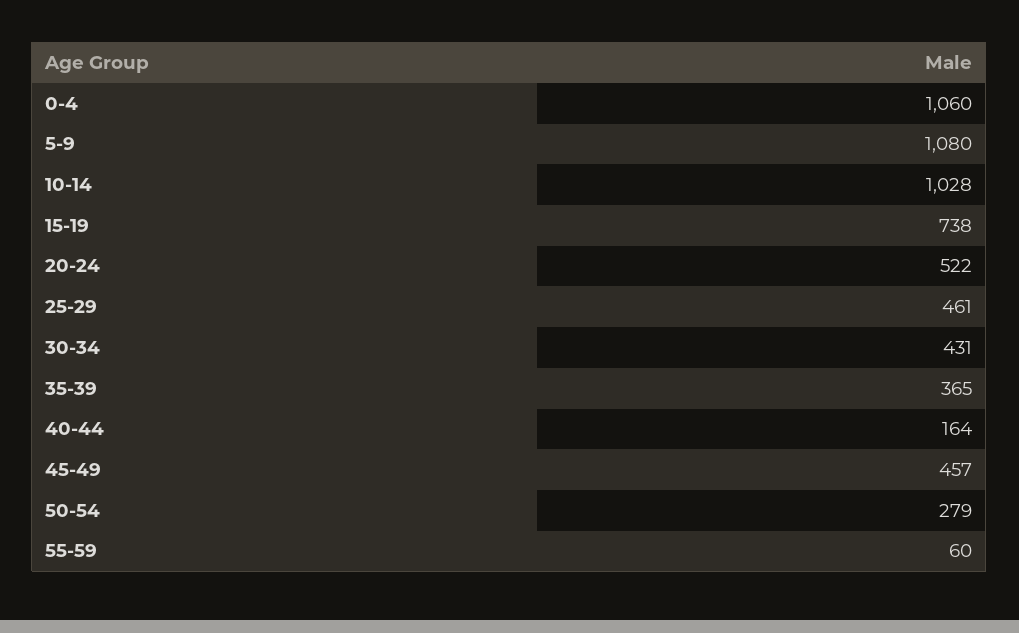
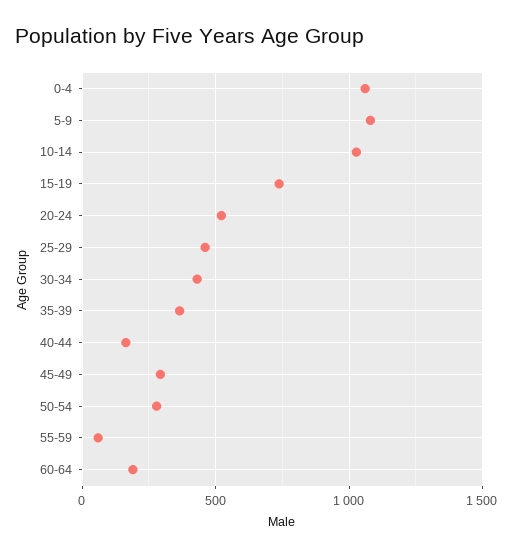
45-49: 457 -> 300
60-64: none -> 200

